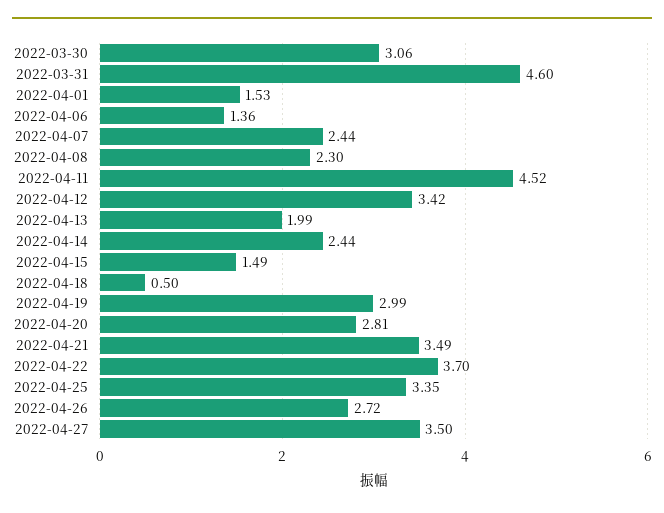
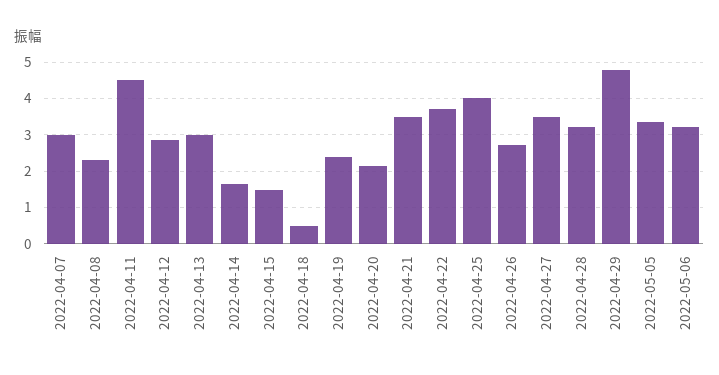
2022-03-30: 3.06 -> none
2022-03-31: 4.6 -> none
2022-04-01: 1.53 -> none
2022-04-06: 1.36 -> none
2022-04-07: 2.44 -> 3
2022-04-12: 3.42 -> 2.8
2022-04-13: 1.99 -> 3
2022-04-14: 2.44 -> 1.6
2022-04-19: 2.99 -> 2.4
2022-04-20: 2.81 -> 2.2
2022-04-25: 3.35 -> 4
2022-04-28: none -> 3.2
2022-04-29: none -> 4.8
2022-05-05: none -> 3.4
2022-05-06: none -> 3.2

